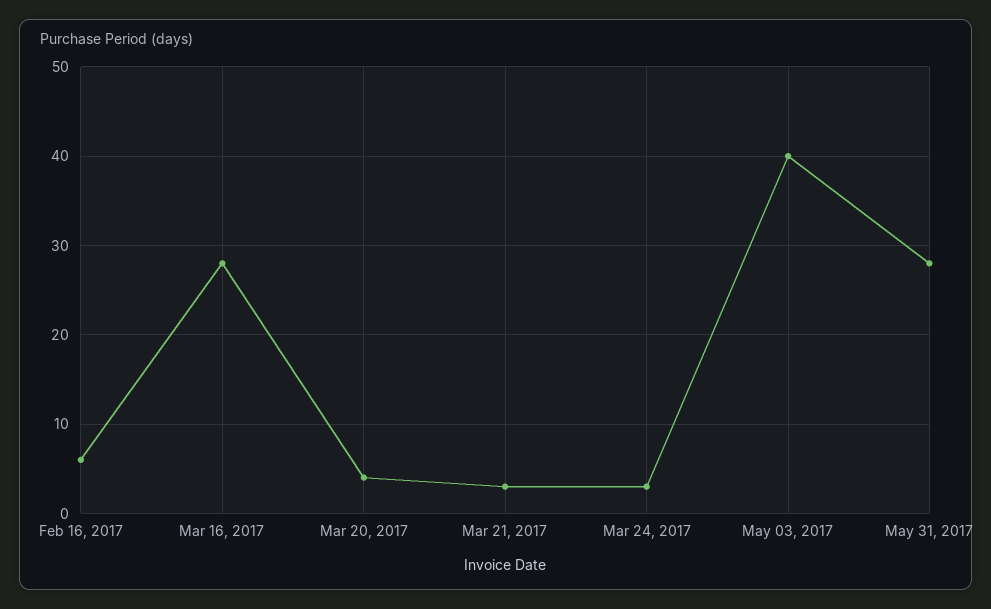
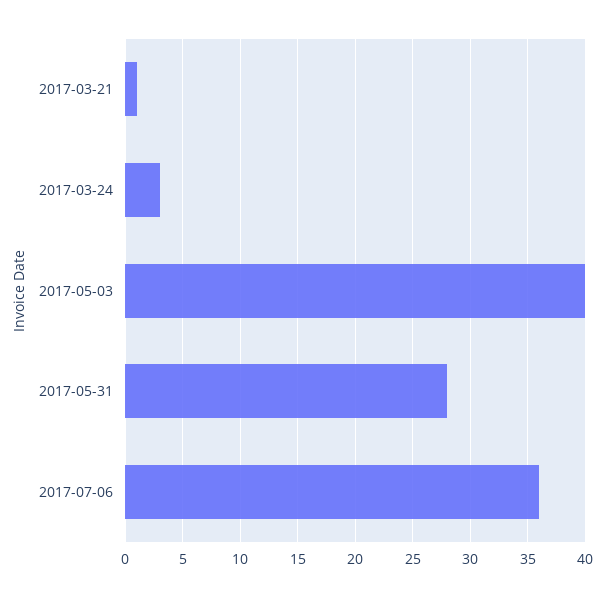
Feb 16, 2017: 6 -> none
Mar 16, 2017: 28 -> none
Mar 20, 2017: 4 -> none
Mar 21, 2017: 3 -> 1
2017-07-06: none -> 36

